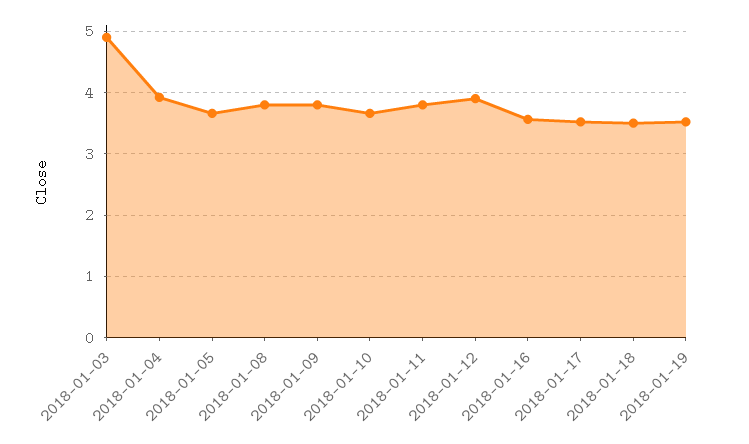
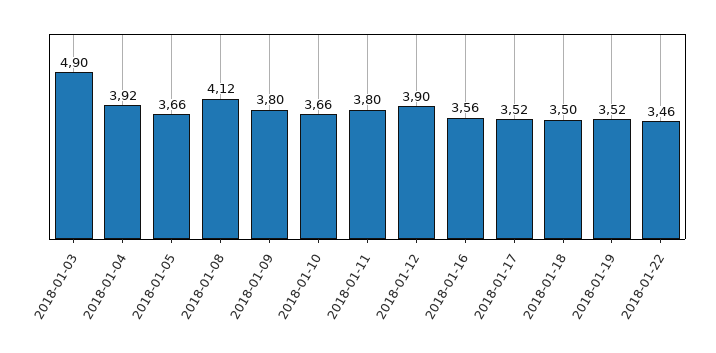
2018-01-08: 3.8 -> 4.12
2018-01-22: none -> 3.46

